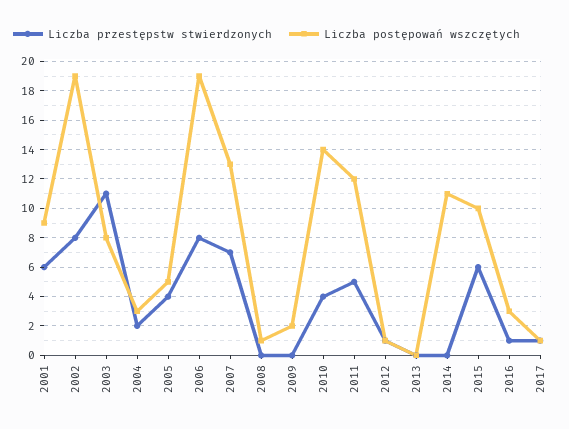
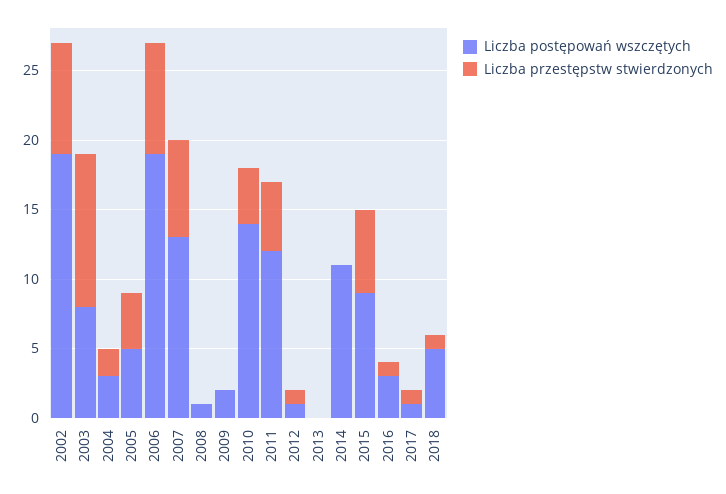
Liczba przestępstw stwierdzonych, 2001: 6 -> none
Liczba postępowań wszczętych, 2001: 9 -> none
Liczba postępowań wszczętych, 2015: 10 -> 9
Liczba postępowań wszczętych, 2018: none -> 5
Liczba przestępstw stwierdzonych, 2018: none -> 1

